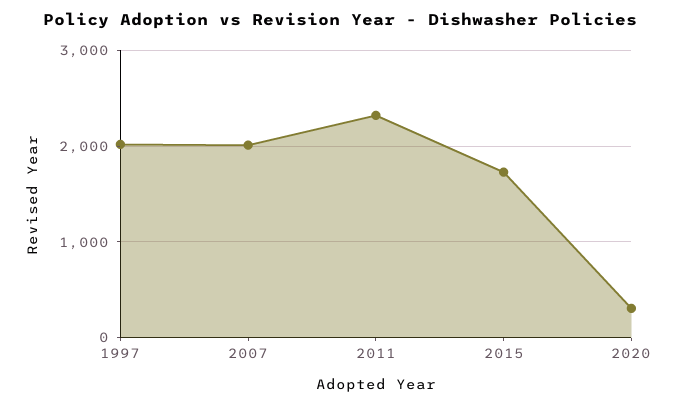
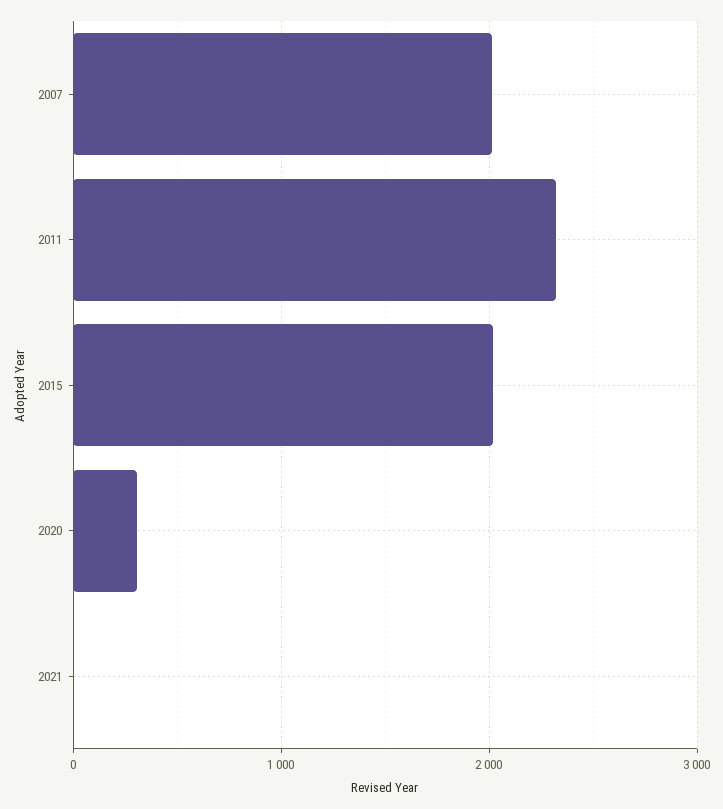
1997: 2000 -> none
2015: 1700 -> 2000
2021: none -> 0

